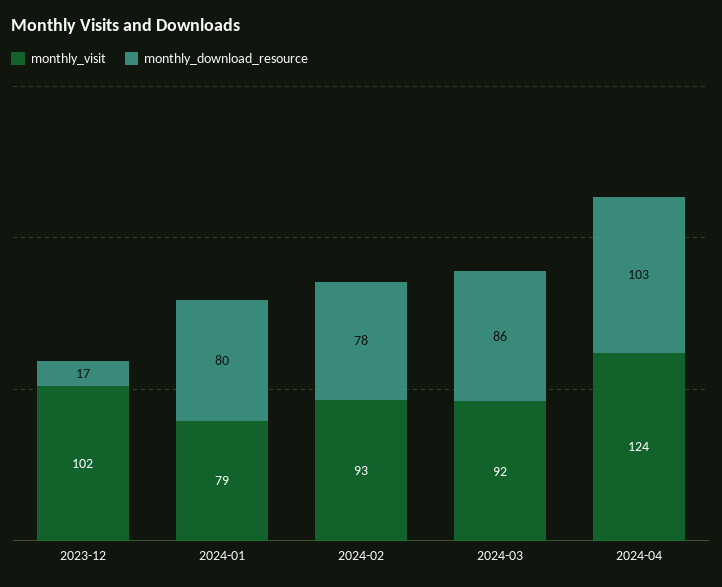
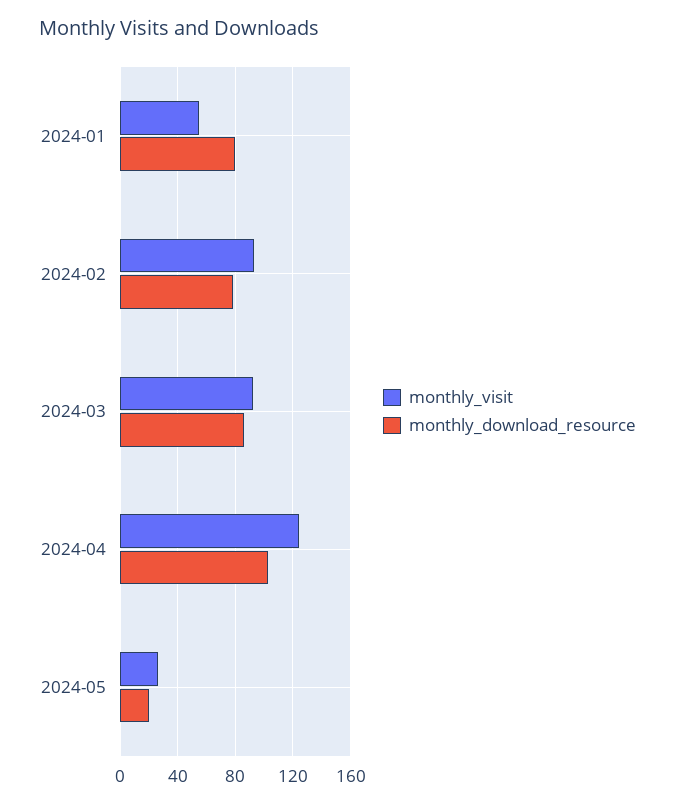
monthly_visit, 2023-12: 102 -> none
monthly_download_resource, 2023-12: 17 -> none
monthly_visit, 2024-01: 79 -> 55
monthly_visit, 2024-05: none -> 25
monthly_download_resource, 2024-05: none -> 20

